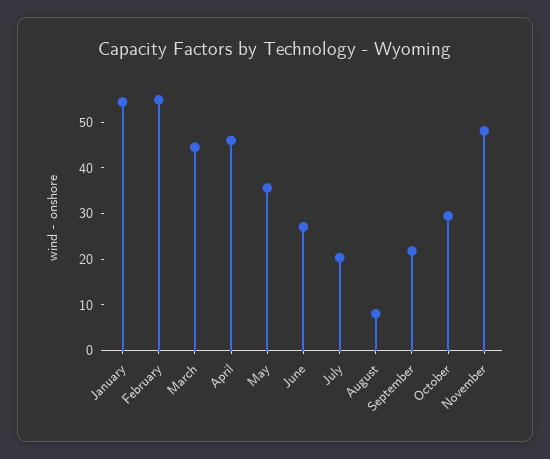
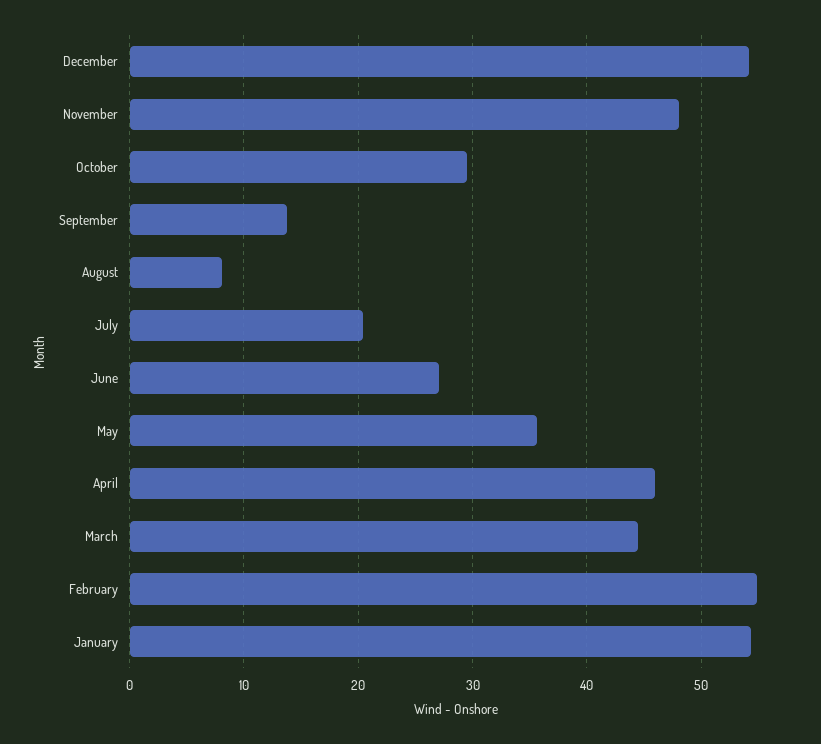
September: 22 -> 14
December: none -> 54

